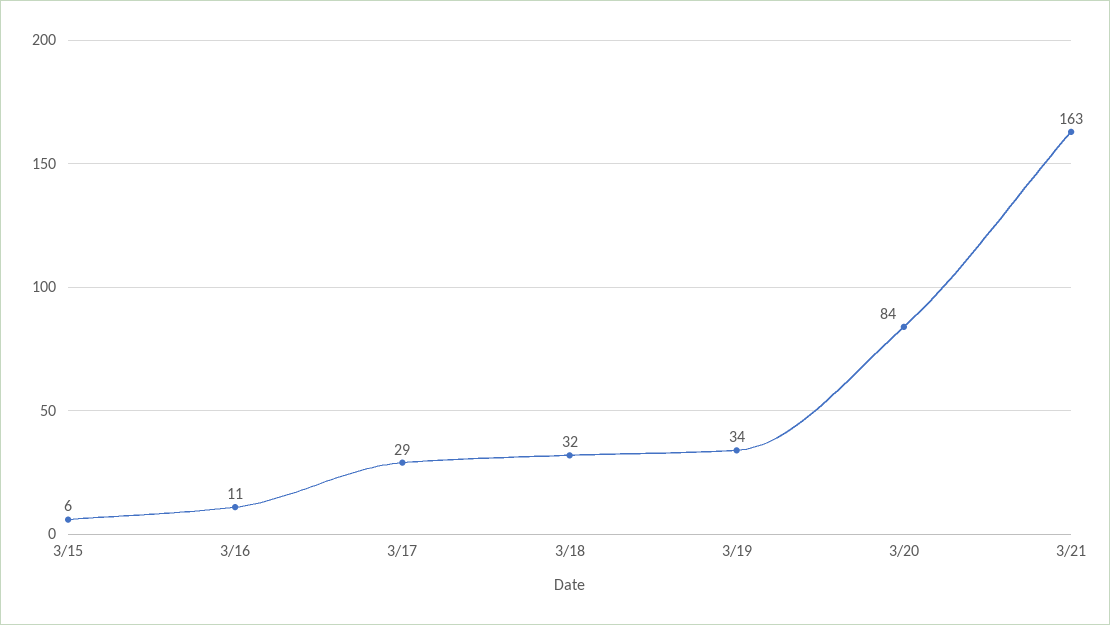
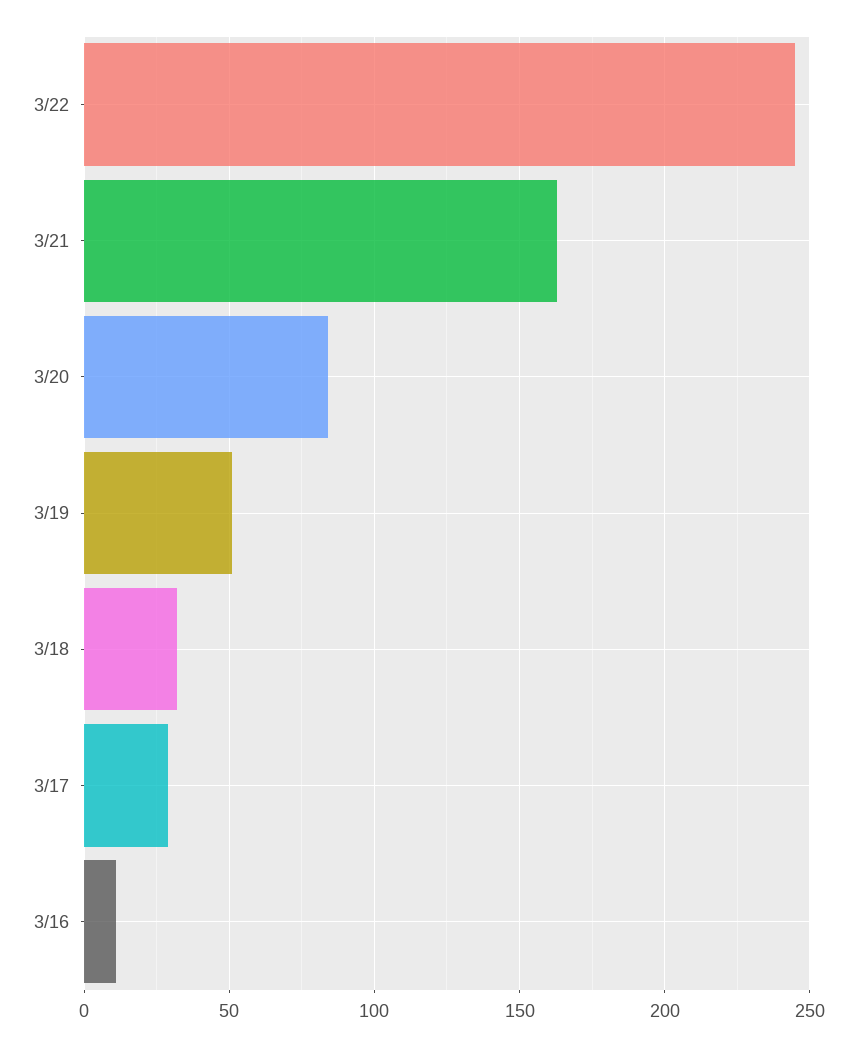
3/15: 6 -> none
3/19: 34 -> 50
3/22: none -> 245

